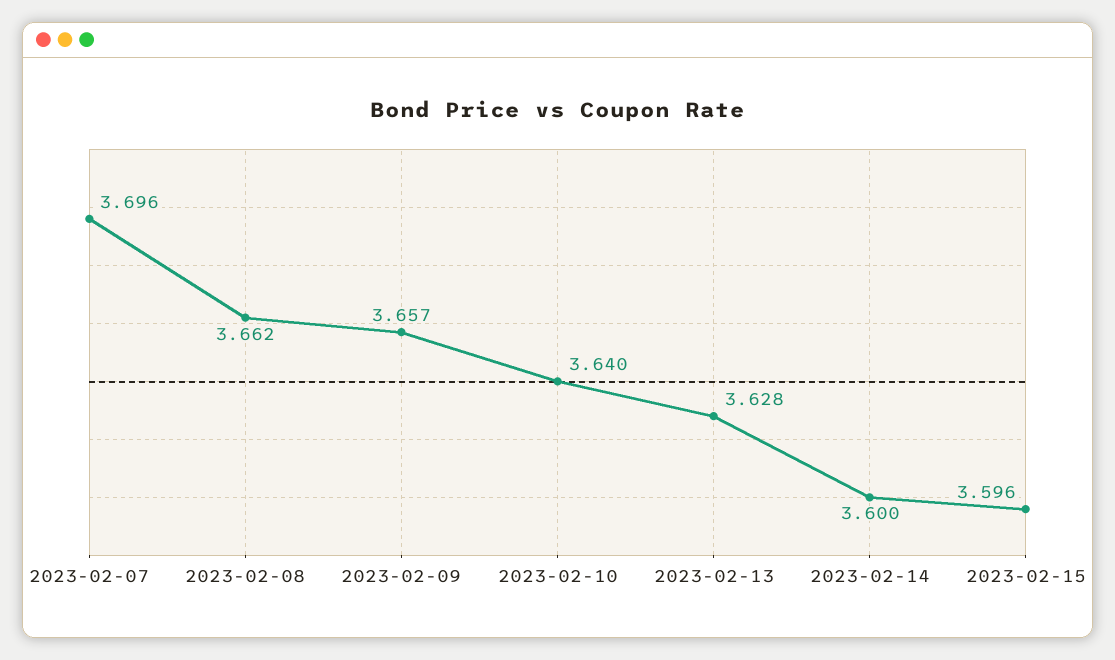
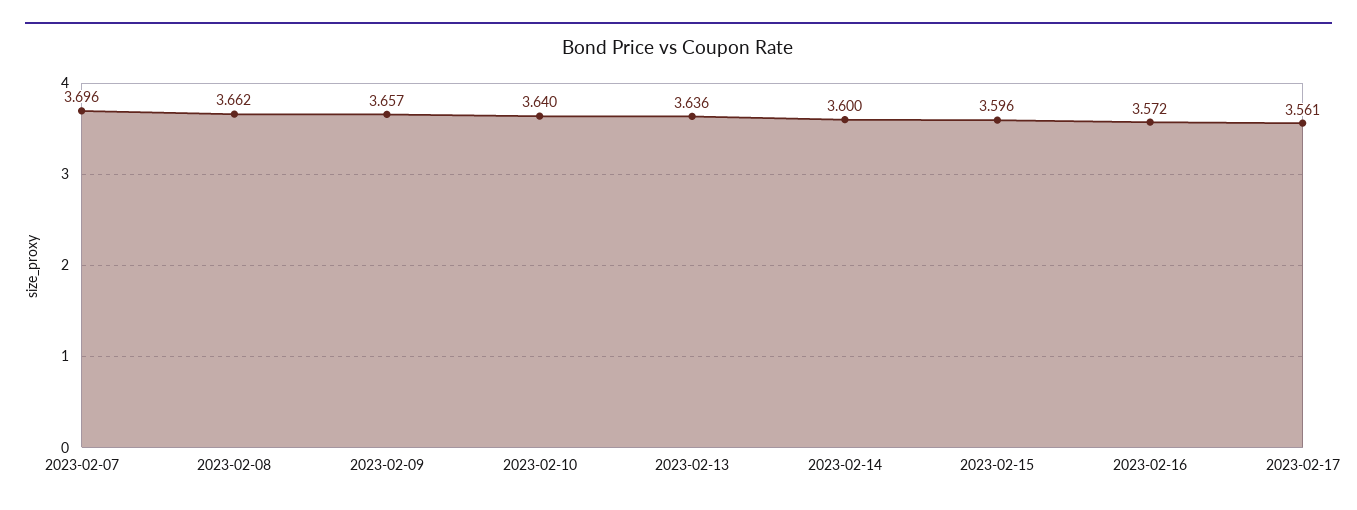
2023-02-13: 3.628 -> 3.636
2023-02-16: none -> 3.572
2023-02-17: none -> 3.561

